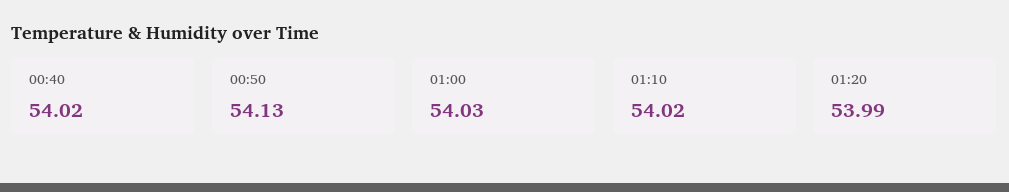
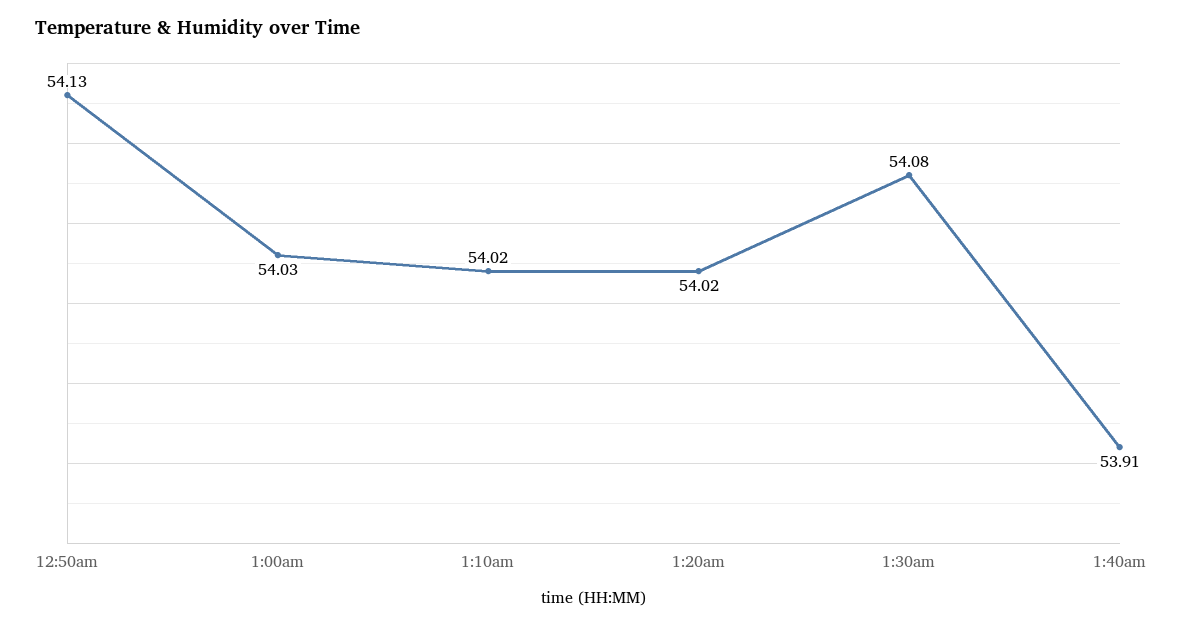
00:40: 54.02 -> none
01:20: 53.99 -> 54.02
1:30am: none -> 54.08
1:40am: none -> 53.91

